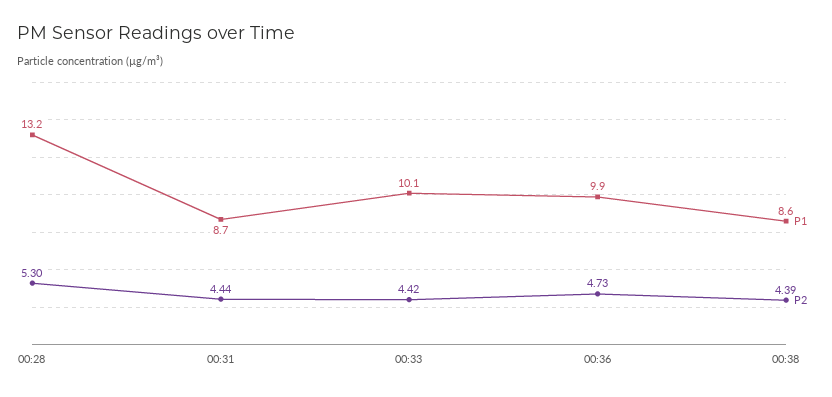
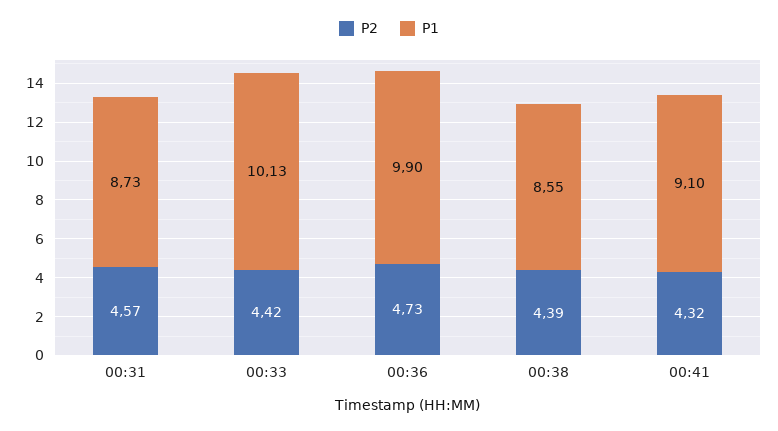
P1, 00:28: 13.2 -> none
P2, 00:28: 5.3 -> none
P2, 00:31: 4.44 -> 4.57
P2, 00:41: none -> 4.32
P1, 00:41: none -> 9.1

